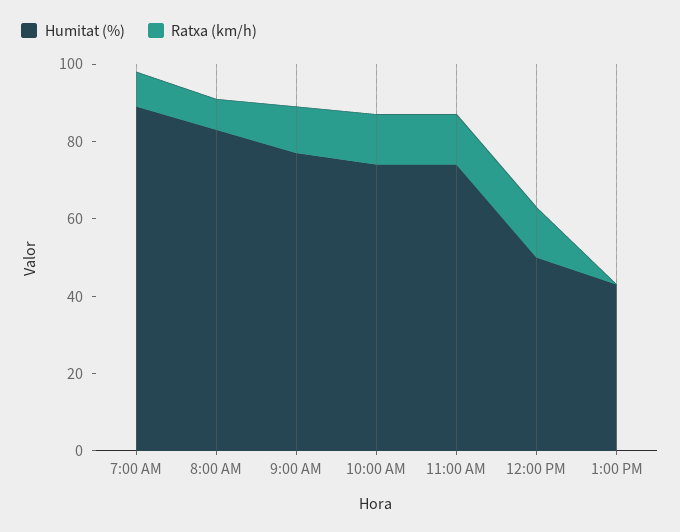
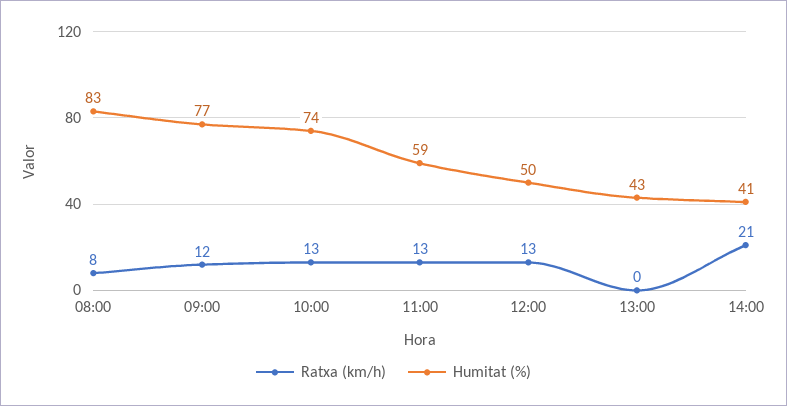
Humitat (%), 7:00 AM: 90 -> none
Ratxa (km/h), 7:00 AM: 10 -> none
Humitat (%), 11:00 AM: 75 -> 59
Ratxa (km/h), 14:00: none -> 21
Humitat (%), 14:00: none -> 41

